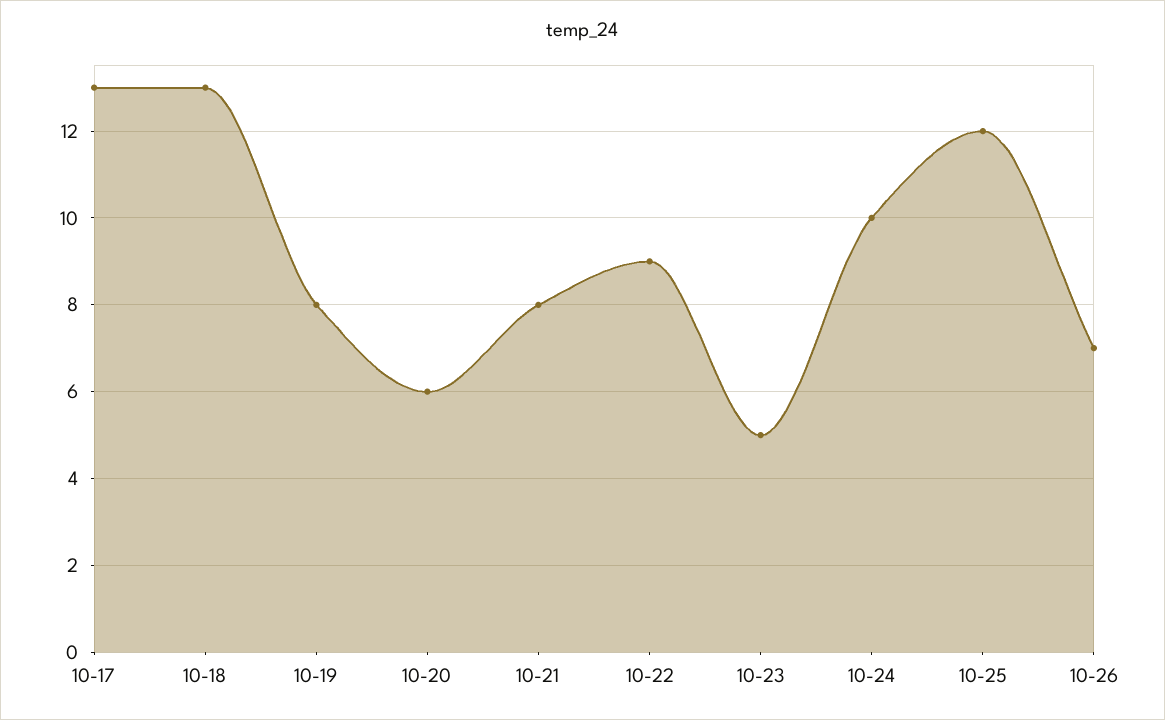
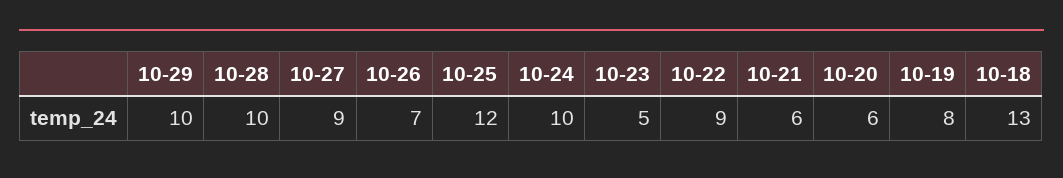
10-17: 13 -> none
10-21: 8 -> 6
10-29: none -> 10
10-28: none -> 10
10-27: none -> 9

